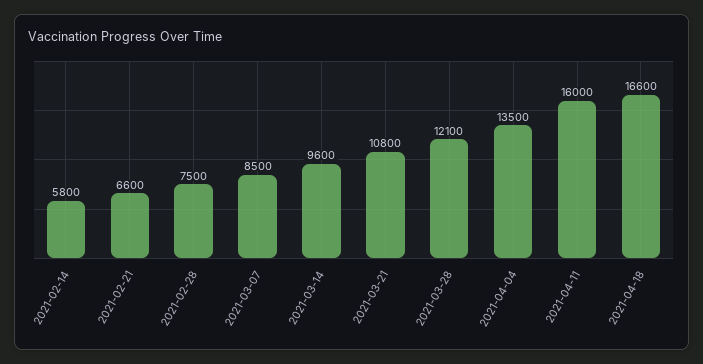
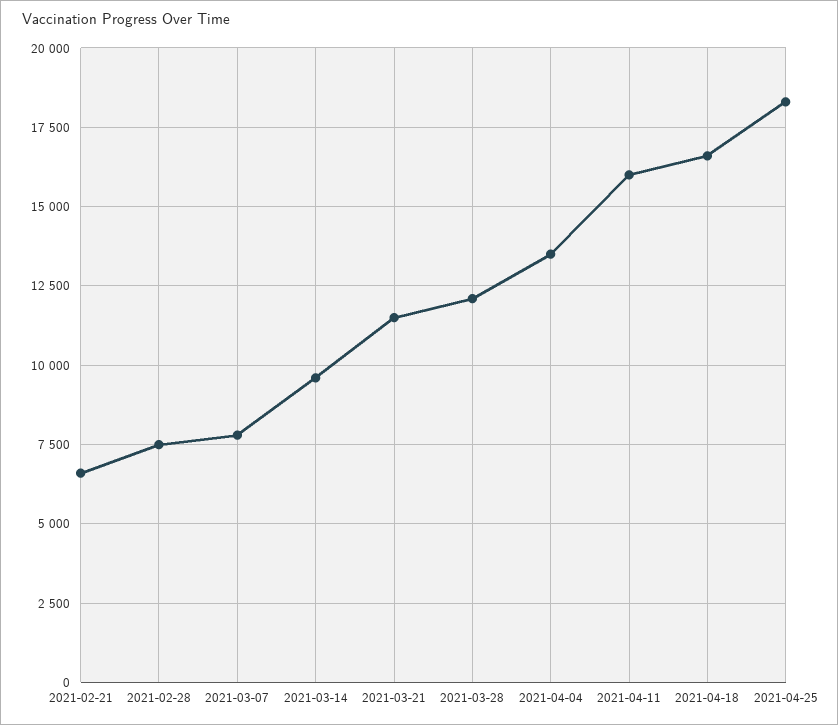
2021-02-14: 5800 -> none
2021-03-07: 8500 -> 7750
2021-03-21: 10800 -> 11500
2021-04-25: none -> 18250

